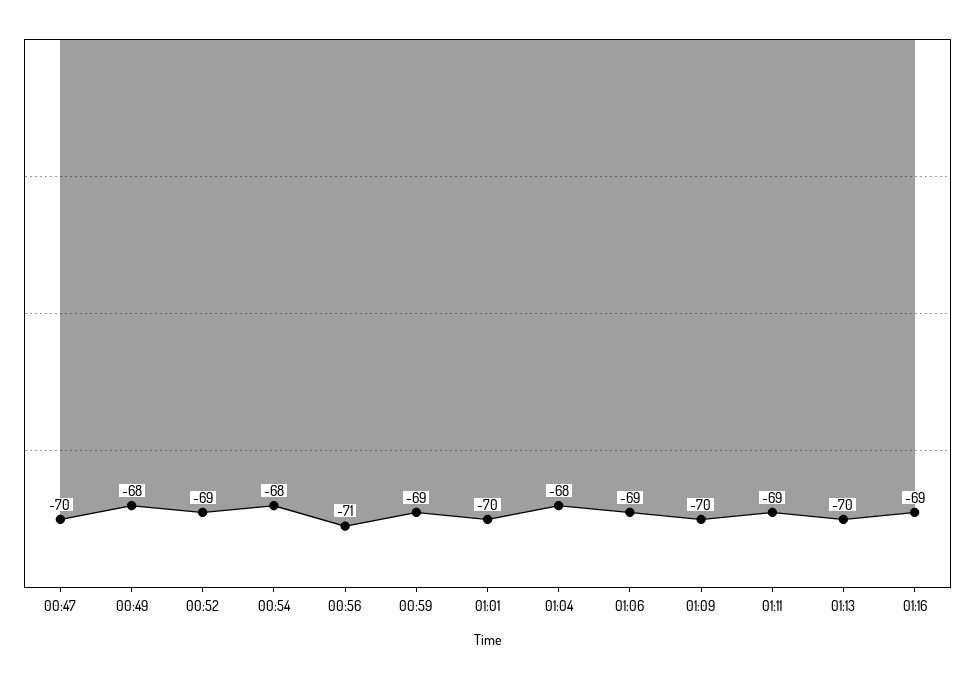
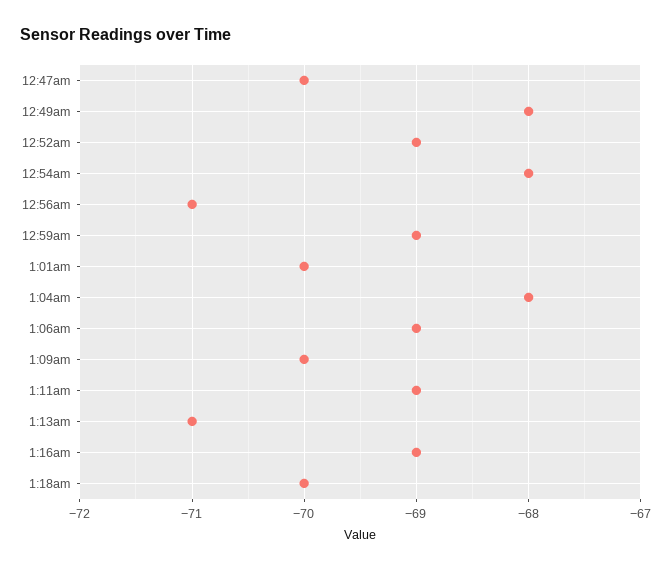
01:13: -70 -> -71
1:18am: none -> -70

